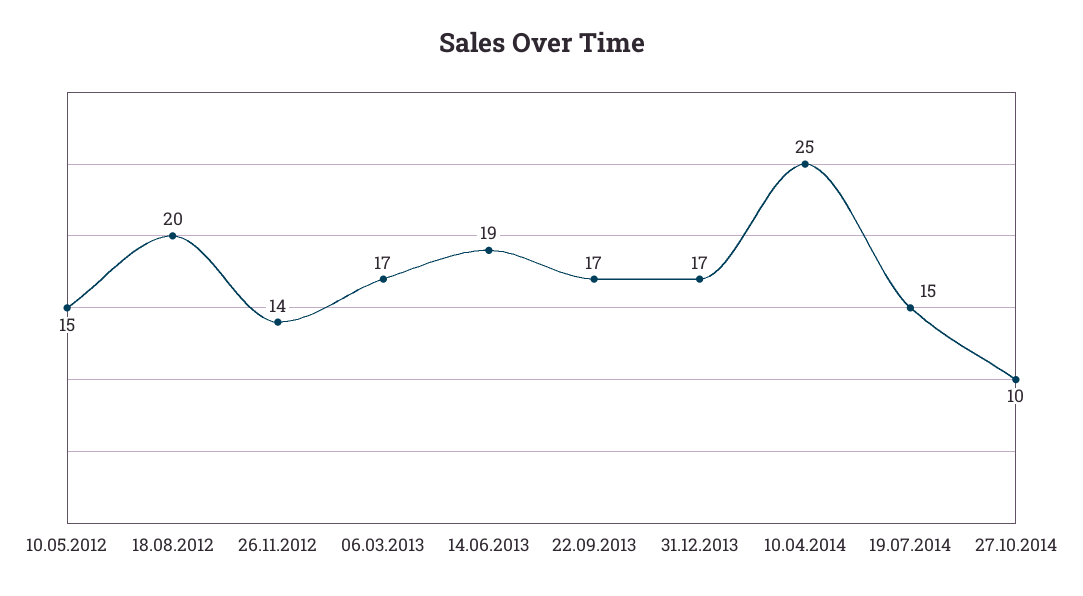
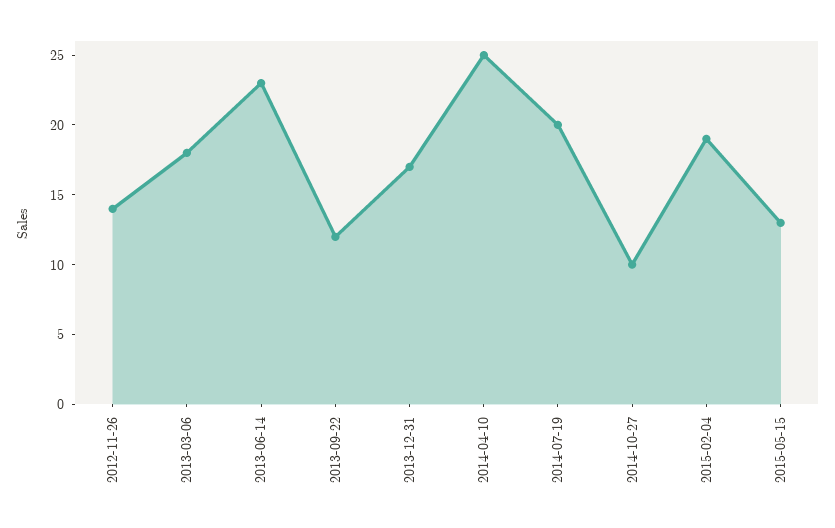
10.05.2012: 15 -> none
18.08.2012: 20 -> none
06.03.2013: 17 -> 18
14.06.2013: 19 -> 23
22.09.2013: 17 -> 12
19.07.2014: 15 -> 20
2015-02-04: none -> 19
2015-05-15: none -> 13

